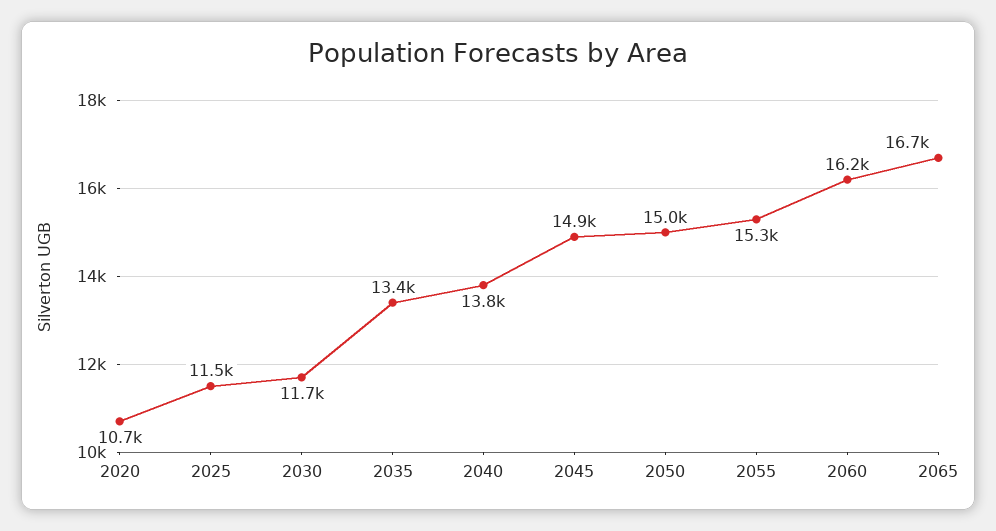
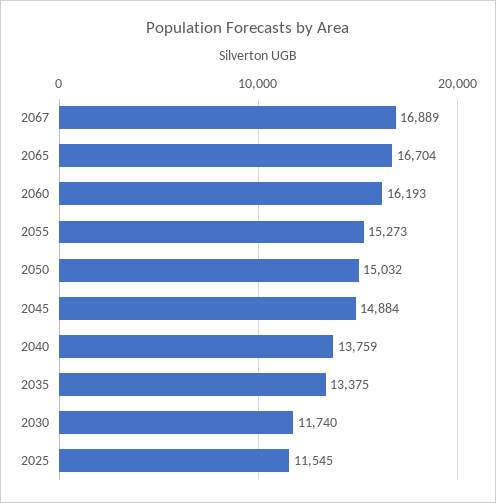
2020: 10700 -> none
2067: none -> 16889

